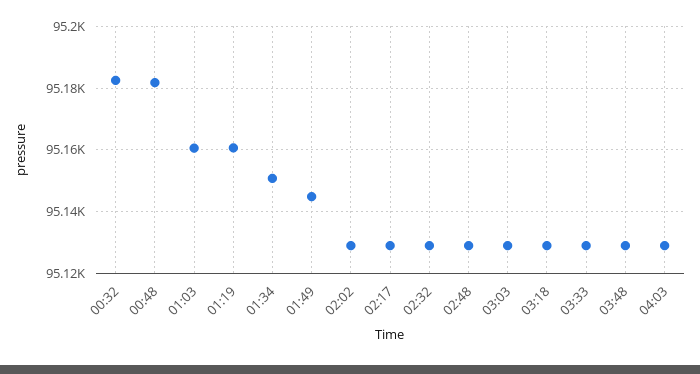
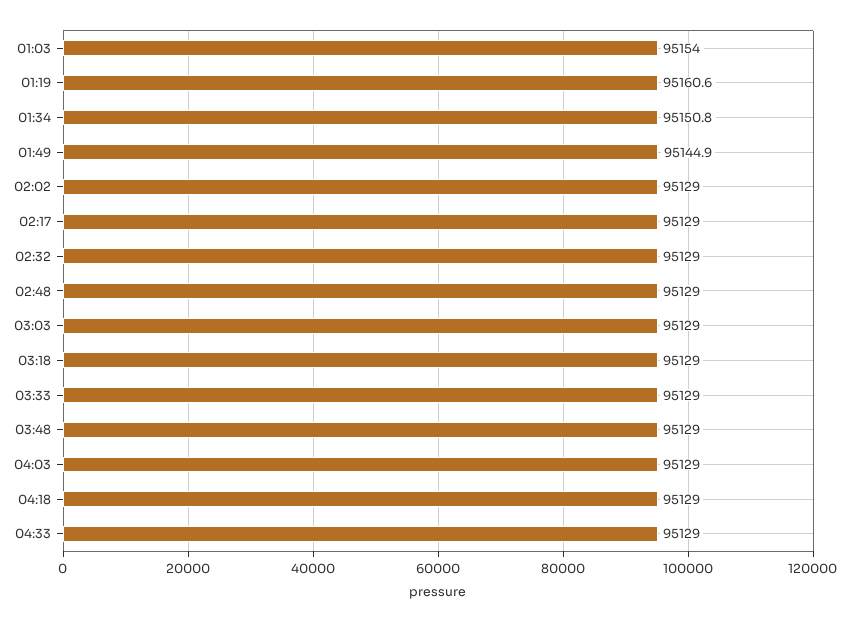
00:32: 95182 -> none
00:48: 95182 -> none
01:03: 95160 -> 95154
04:18: none -> 95129
04:33: none -> 95129

